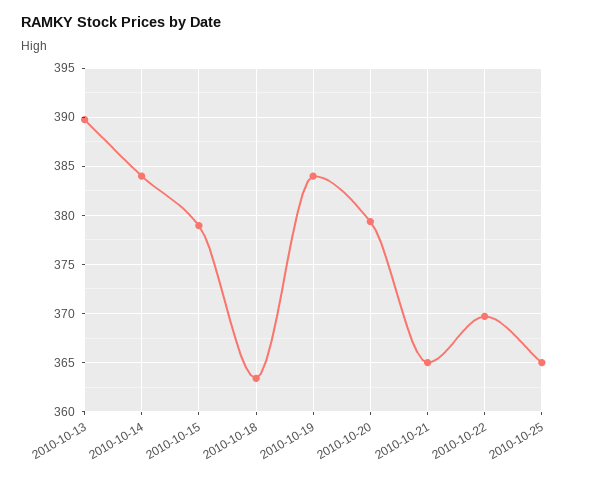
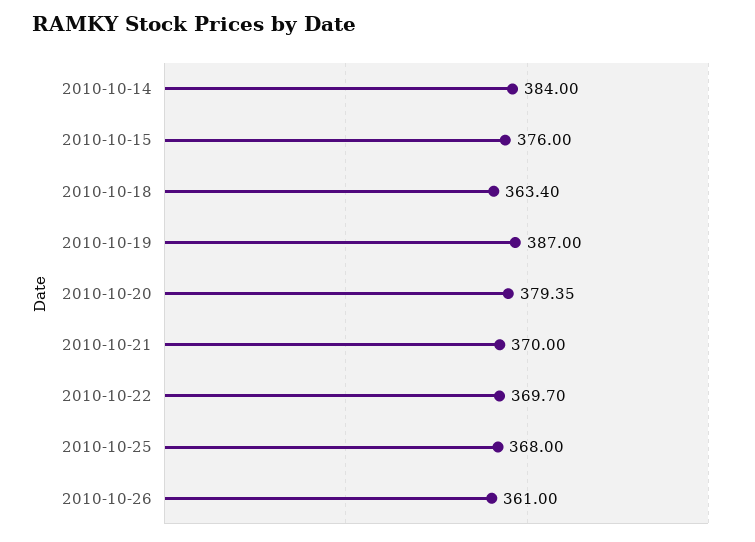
2010-10-13: 390 -> none
2010-10-15: 379 -> 376
2010-10-19: 384 -> 387
2010-10-21: 365 -> 370
2010-10-25: 365 -> 368
2010-10-26: none -> 361

